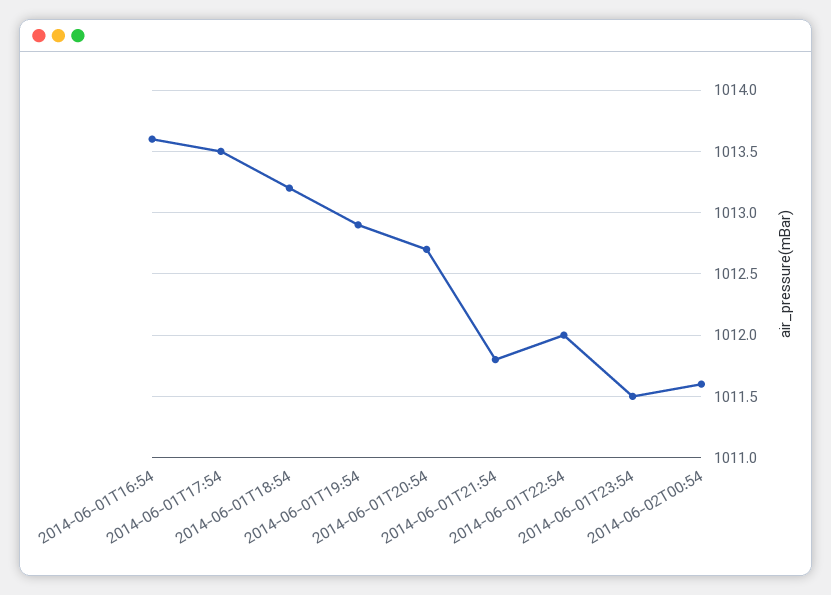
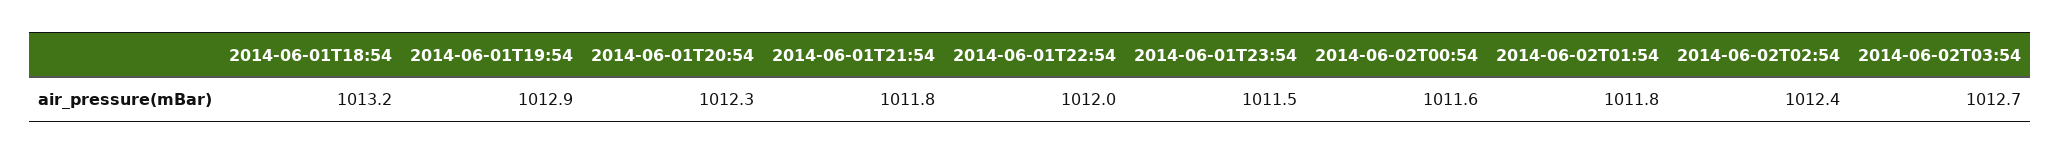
2014-06-01T16:54: 1013.6 -> none
2014-06-01T17:54: 1013.5 -> none
2014-06-01T20:54: 1012.7 -> 1012.3
2014-06-02T01:54: none -> 1011.8
2014-06-02T02:54: none -> 1012.4
2014-06-02T03:54: none -> 1012.7

